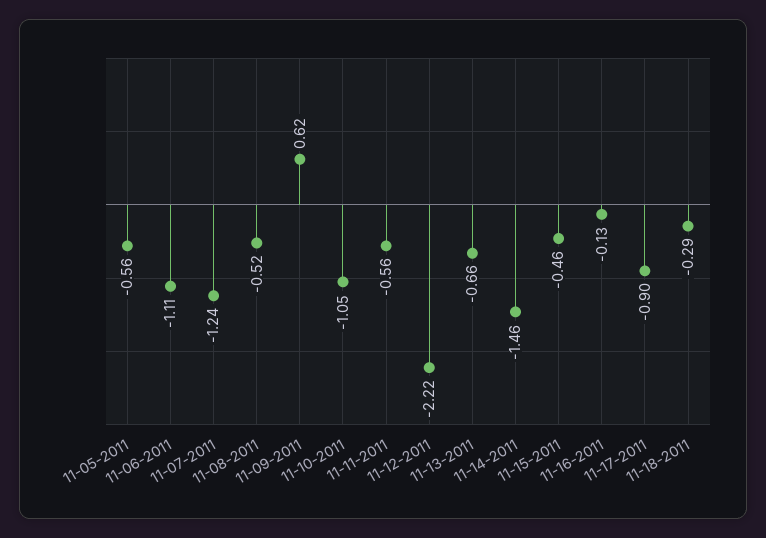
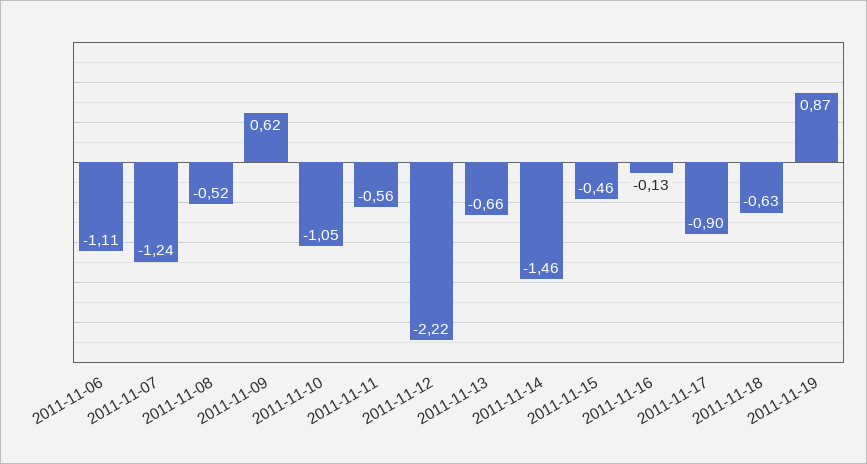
11-05-2011: -0.56 -> none
11-18-2011: -0.29 -> -0.63
2011-11-19: none -> 0.87

